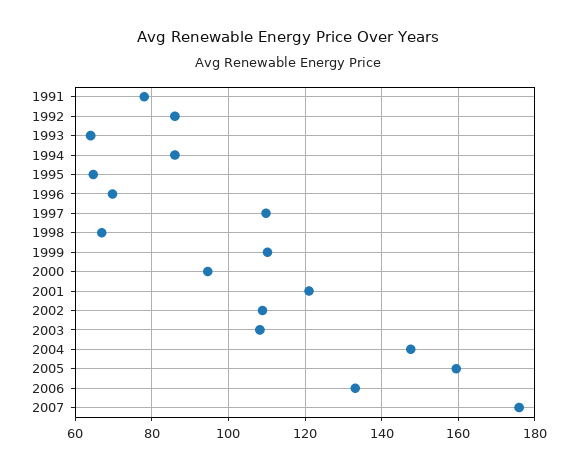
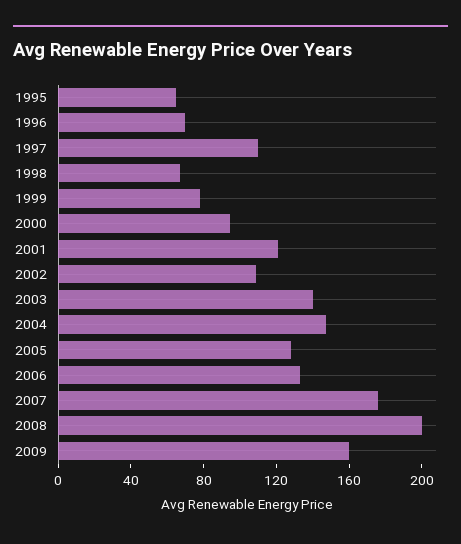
1991: 78 -> none
1992: 86 -> none
1993: 64 -> none
1994: 86 -> none
1999: 110 -> 80
2003: 108 -> 140
2005: 160 -> 130
2008: none -> 200
2009: none -> 160

